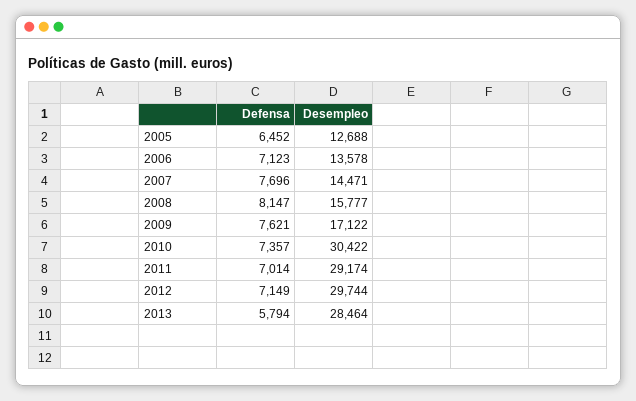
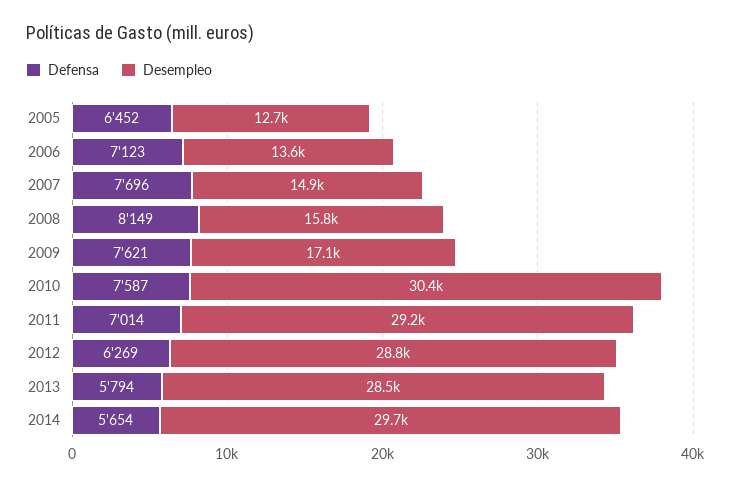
Desempleo, 2007: 14471 -> 14900
Defensa, 2008: 8147 -> 8149
Defensa, 2010: 7357 -> 7587
Defensa, 2012: 7149 -> 6269
Desempleo, 2012: 29744 -> 28800
Defensa, 2014: none -> 5654
Desempleo, 2014: none -> 29700

